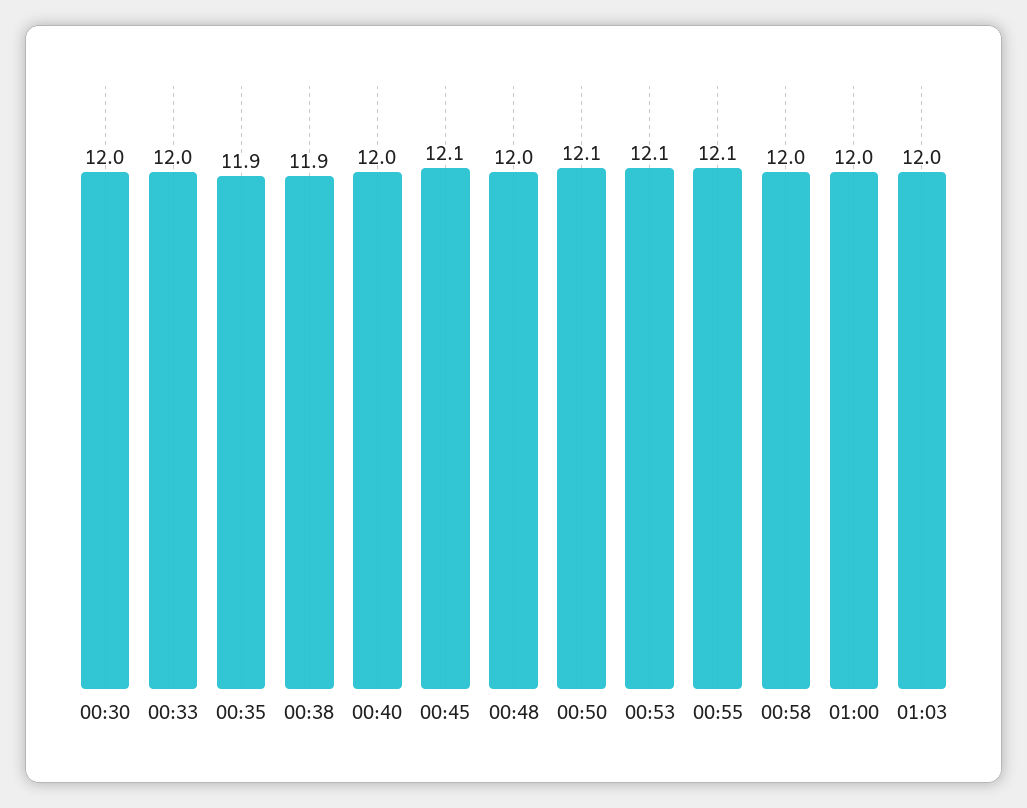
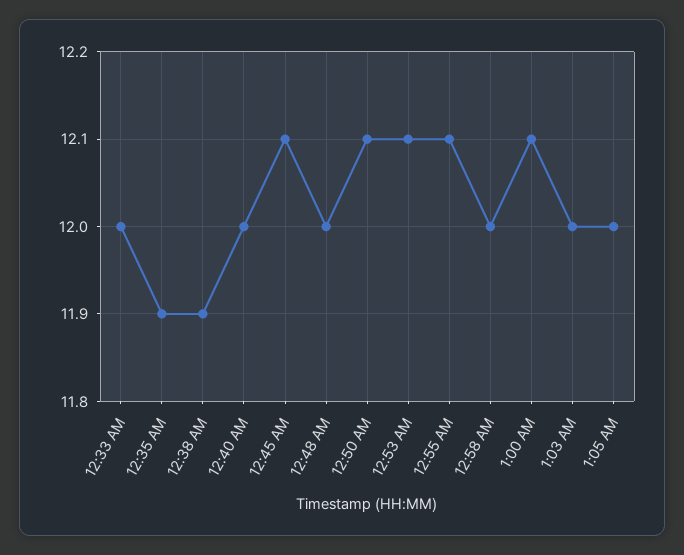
00:30: 12 -> none
01:00: 12 -> 12.1
1:05 AM: none -> 12

